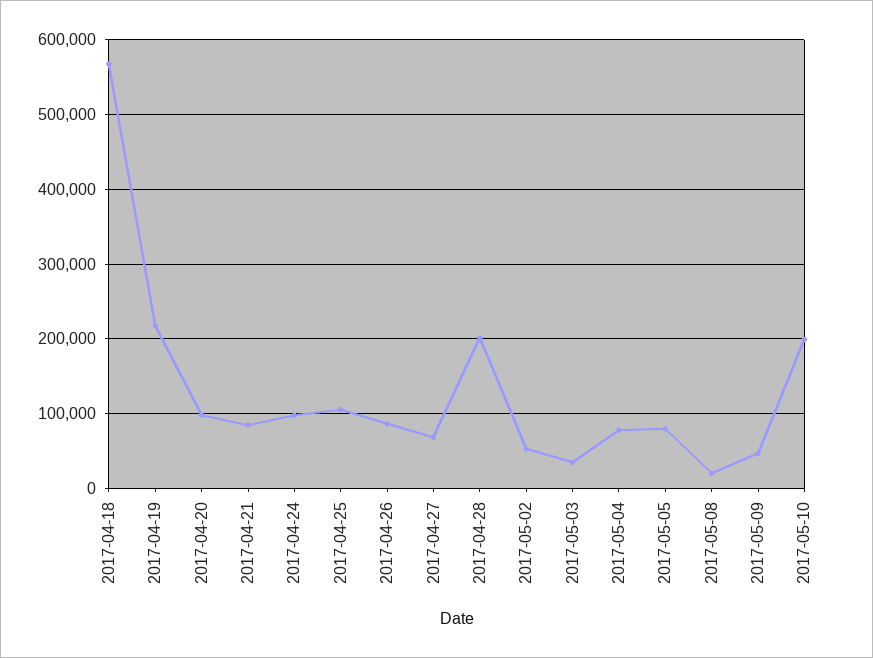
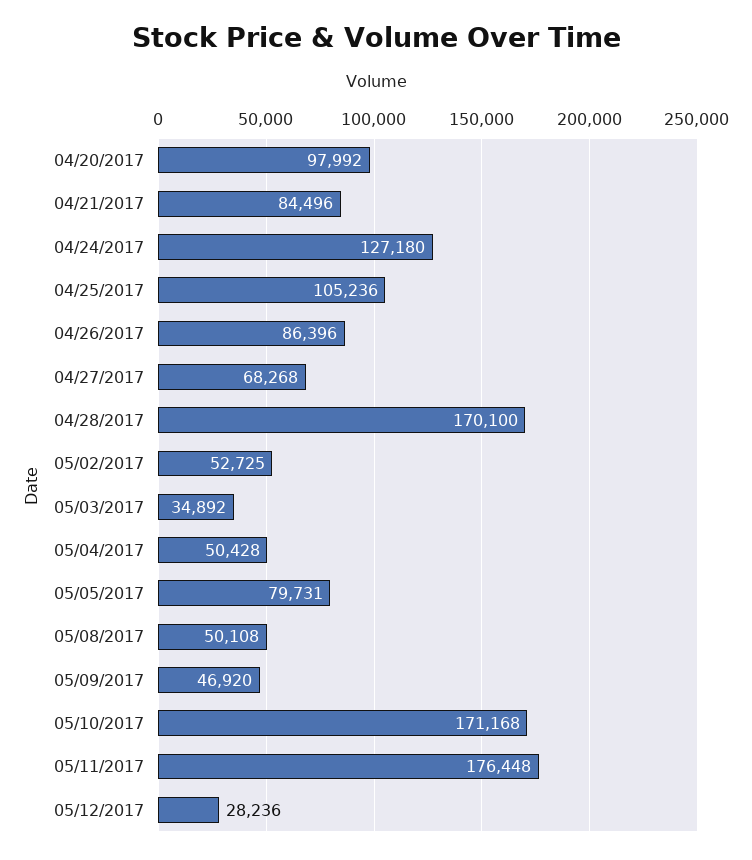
2017-04-18: 570000 -> none
2017-04-19: 220000 -> none
2017-04-24: 100000 -> 127180
2017-04-28: 200000 -> 170100
2017-05-04: 80000 -> 50428
2017-05-08: 20000 -> 50108
2017-05-10: 200000 -> 171168
05/11/2017: none -> 176448
05/12/2017: none -> 28236

